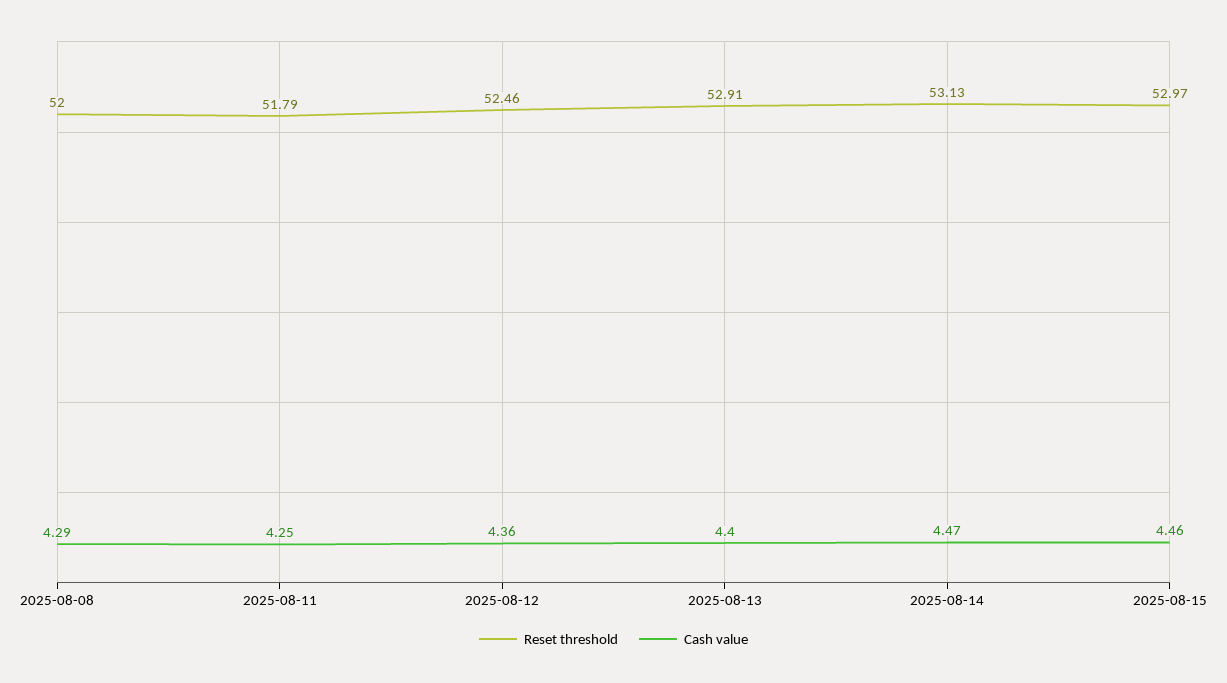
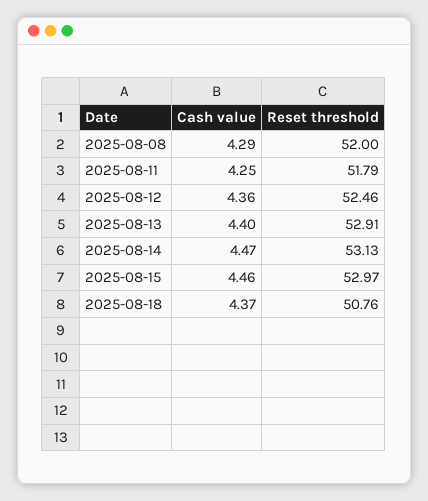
Cash value, 2025-08-18: none -> 4.37
Reset threshold, 2025-08-18: none -> 50.76

